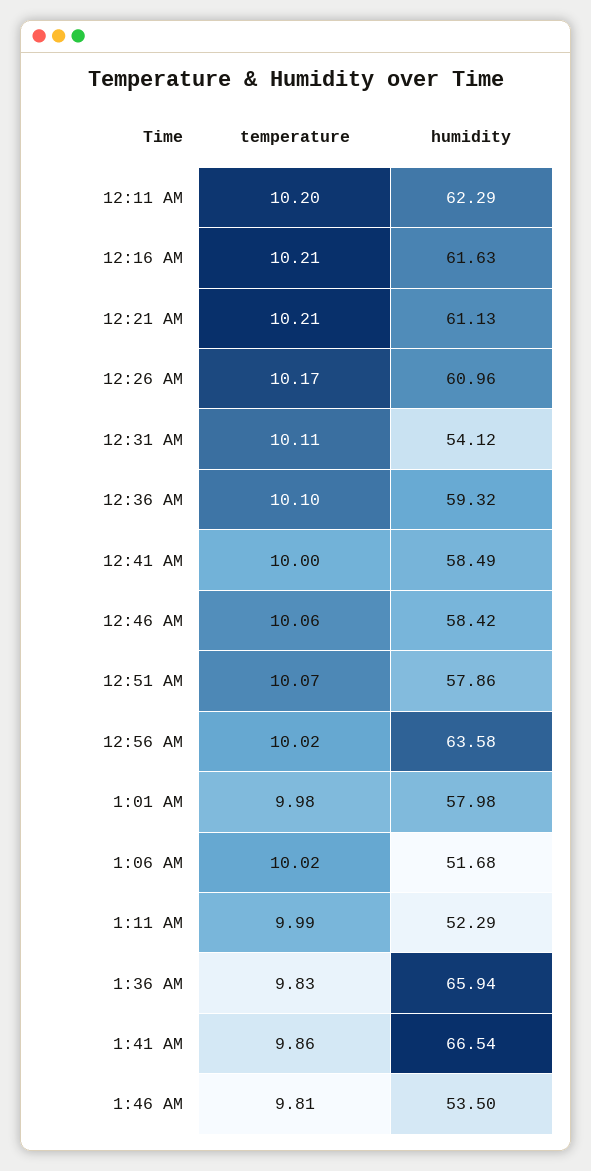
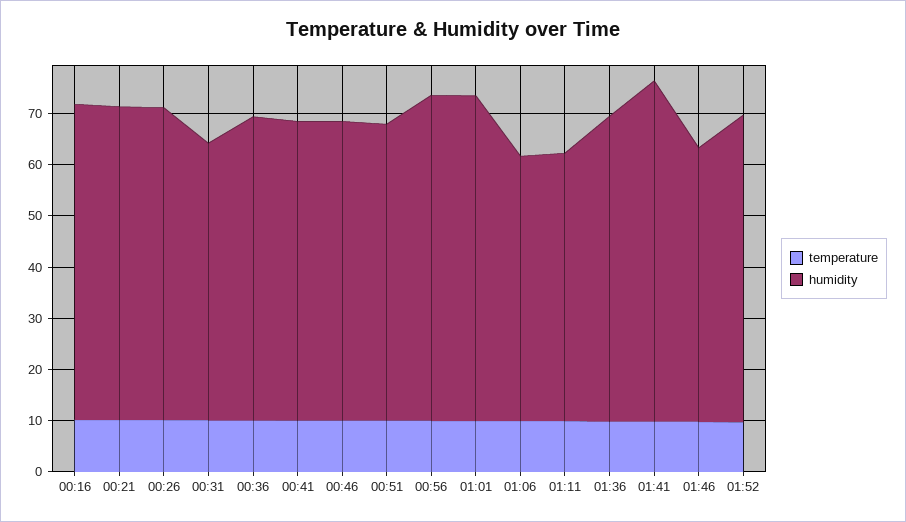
temperature, 12:11 AM: 10.2 -> none
humidity, 12:11 AM: 62.29 -> none
humidity, 1:01 AM: 57.98 -> 64
humidity, 1:36 AM: 65.94 -> 60
temperature, 01:52: none -> 10
humidity, 01:52: none -> 60

